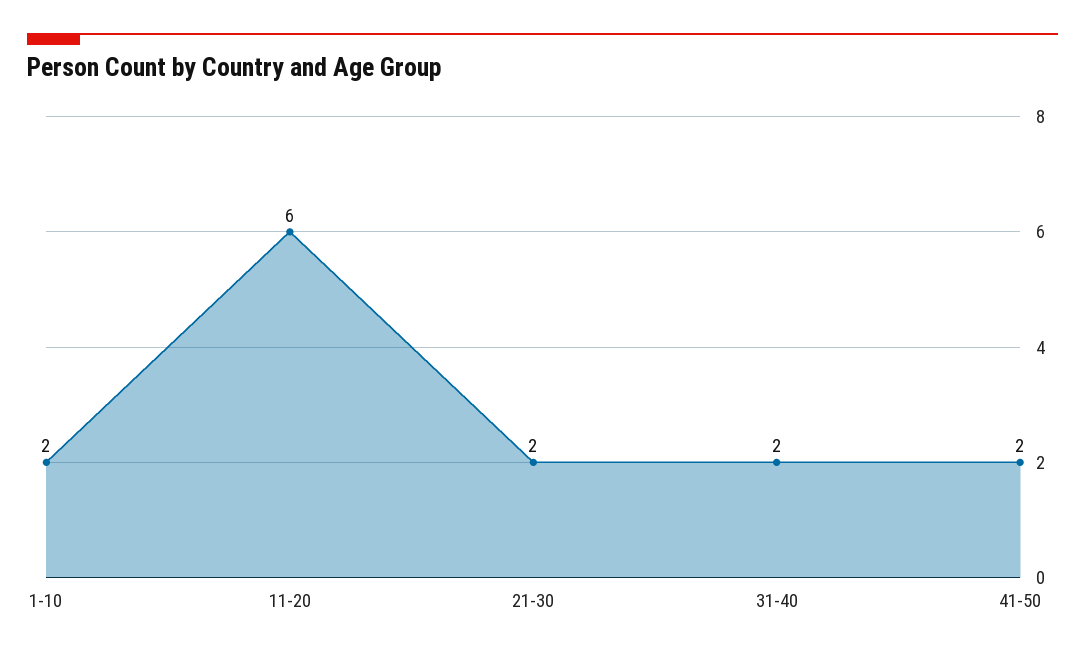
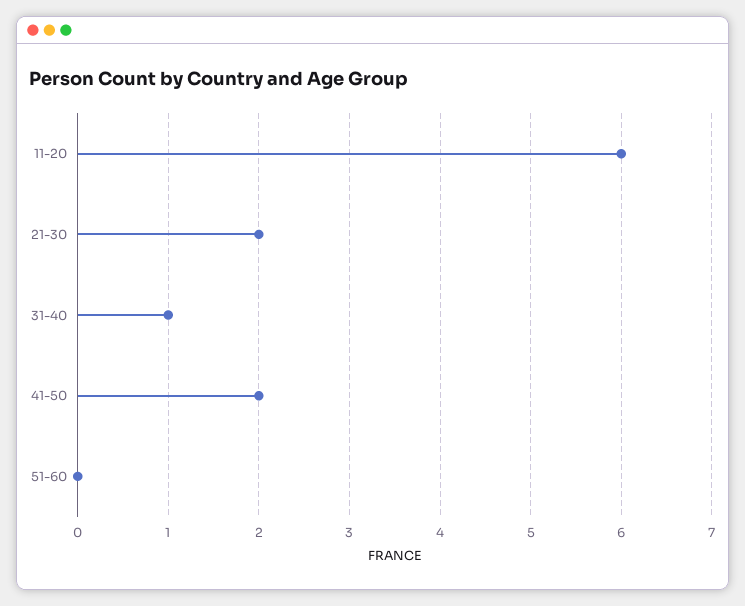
1-10: 2 -> none
31-40: 2 -> 1
51-60: none -> 0

